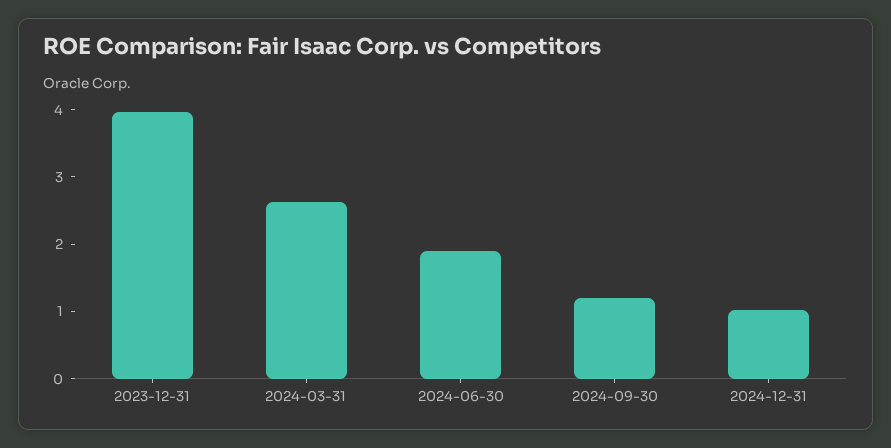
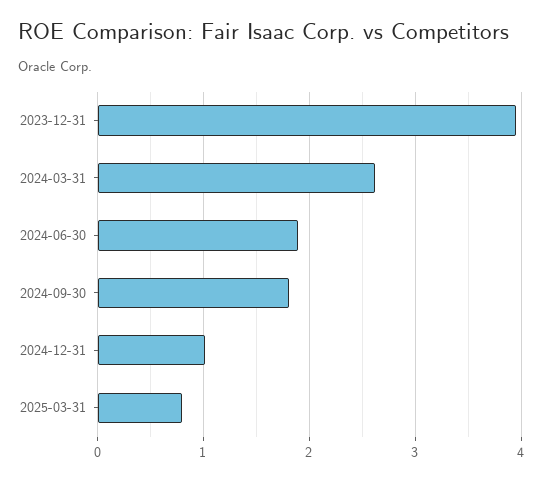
2024-09-30: 1.2 -> 1.8
2025-03-31: none -> 0.8

